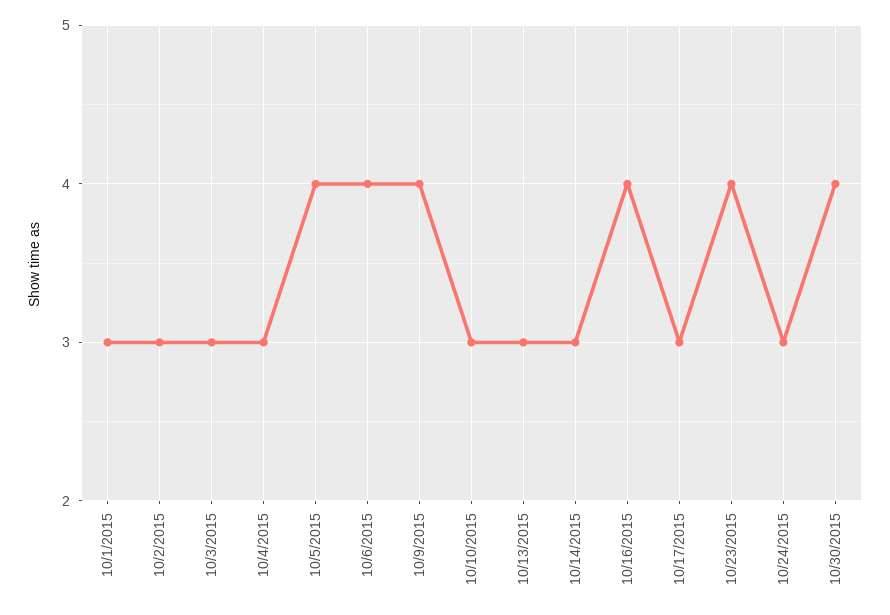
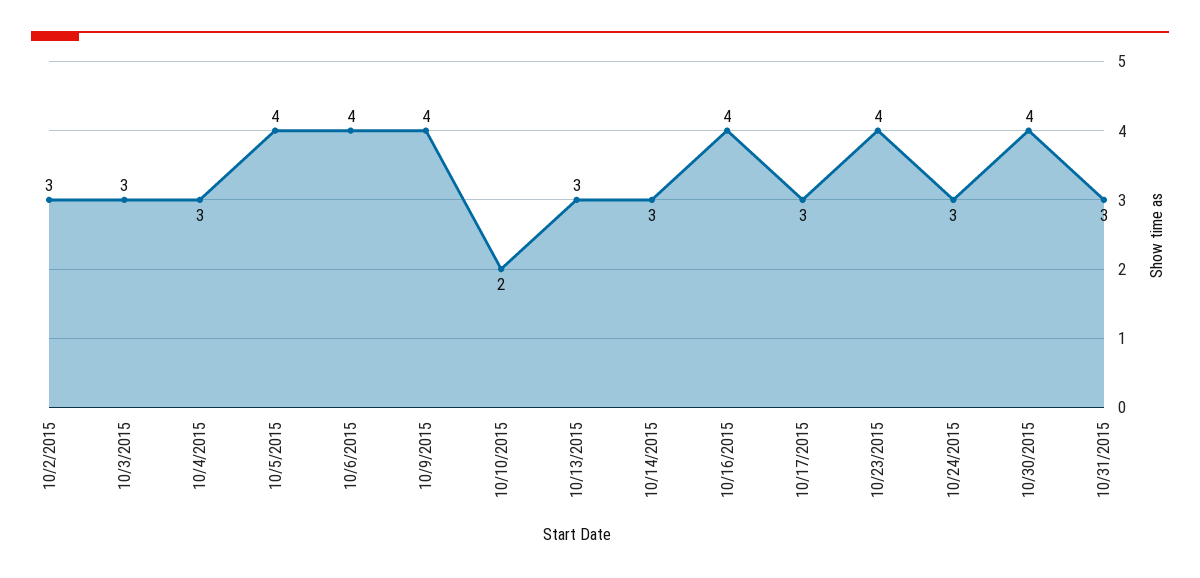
10/1/2015: 3 -> none
10/10/2015: 3 -> 2
10/31/2015: none -> 3

